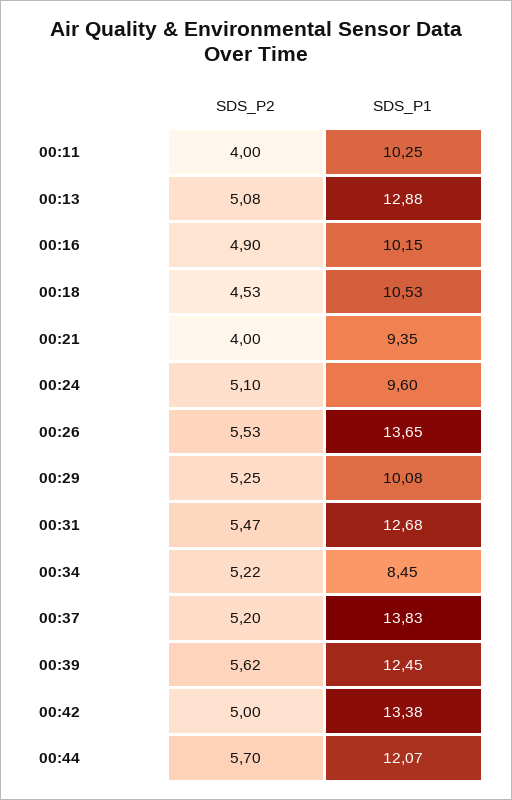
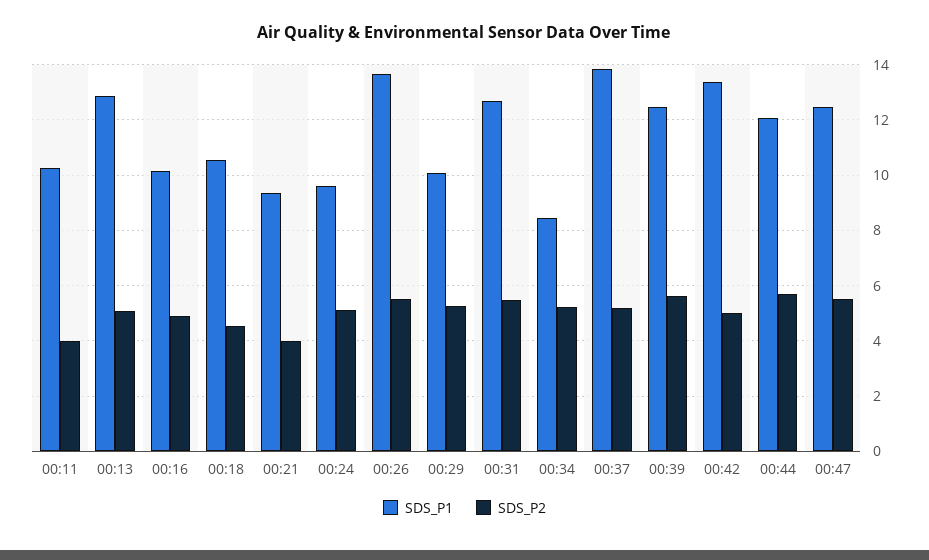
SDS_P1, 00:47: none -> 12.5
SDS_P2, 00:47: none -> 5.5

